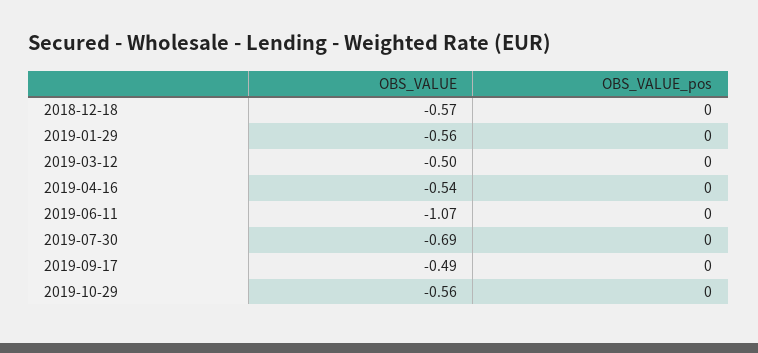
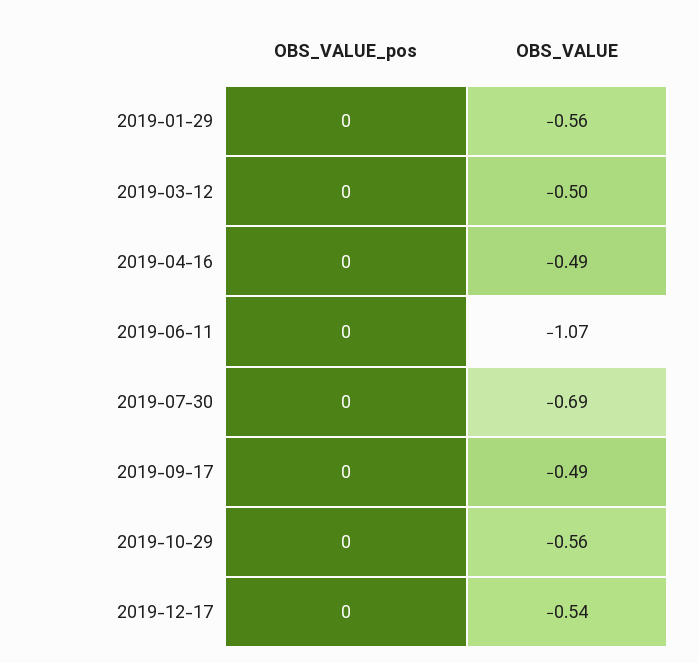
OBS_VALUE, 2018-12-18: -0.57 -> none
OBS_VALUE_pos, 2018-12-18: 0 -> none
OBS_VALUE, 2019-04-16: -0.54 -> -0.49
OBS_VALUE_pos, 2019-12-17: none -> 0
OBS_VALUE, 2019-12-17: none -> -0.54

